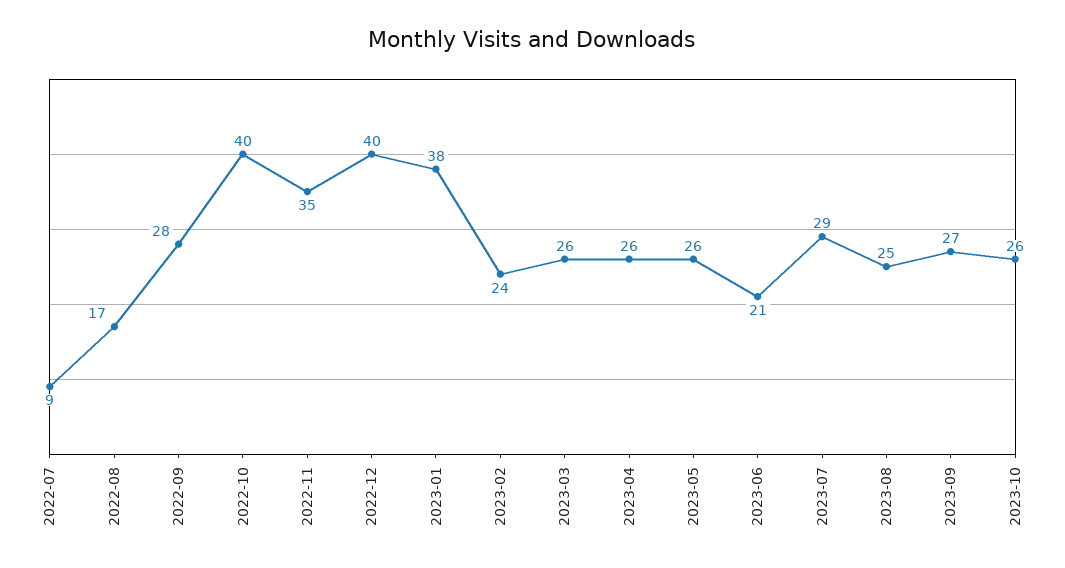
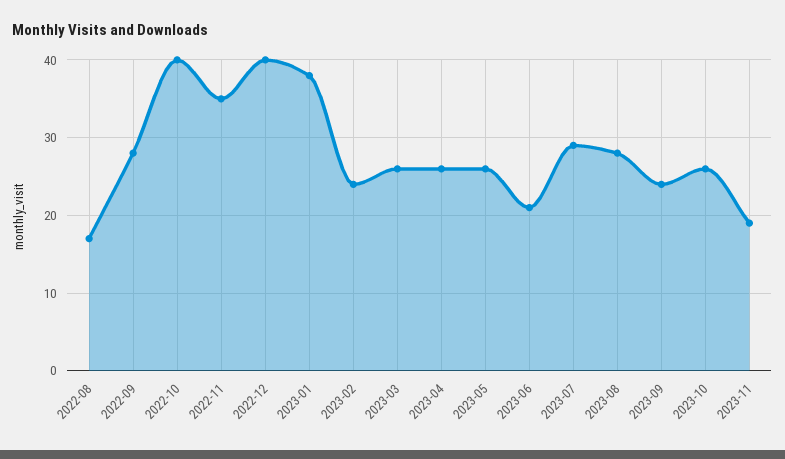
2022-07: 9 -> none
2023-08: 25 -> 28
2023-09: 27 -> 24
2023-11: none -> 19

